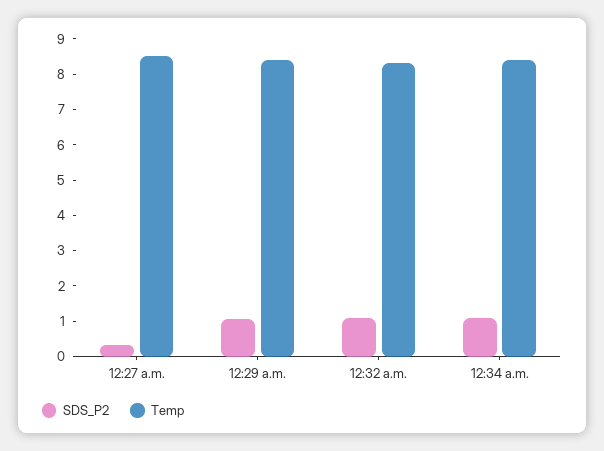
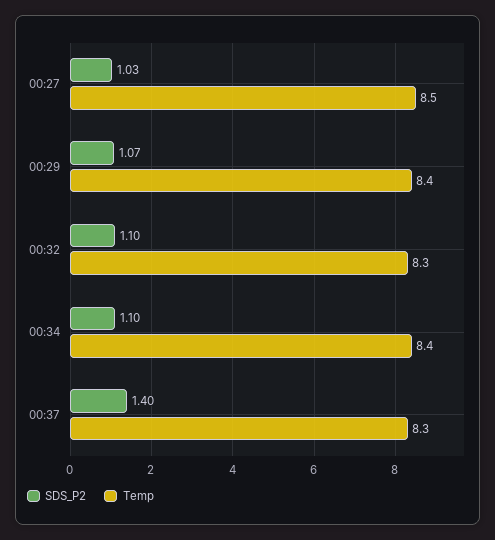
SDS_P2, 12:27 a.m.: 0.25 -> 1.03
SDS_P2, 00:37: none -> 1.4
Temp, 00:37: none -> 8.3

